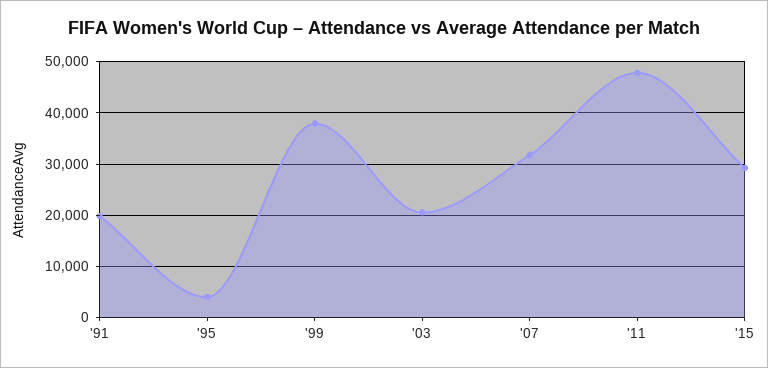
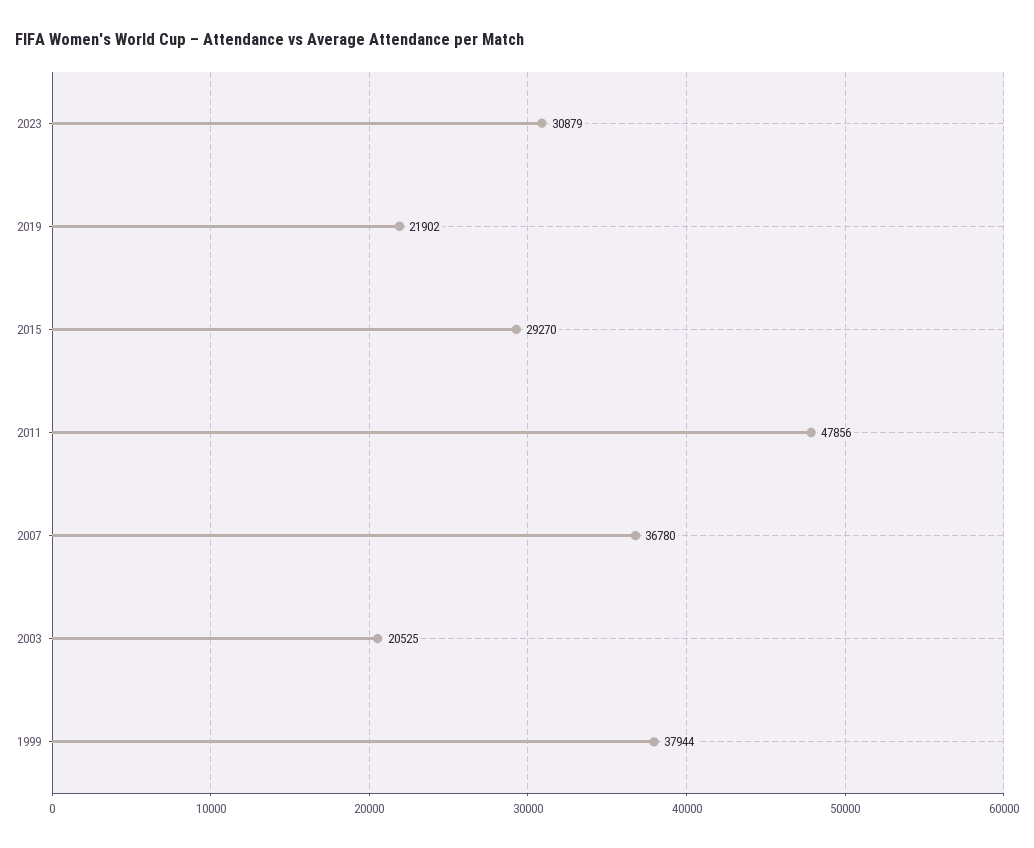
'91: 20000 -> none
'95: 4000 -> none
'07: 32000 -> 36780
2023: none -> 30879
2019: none -> 21902

